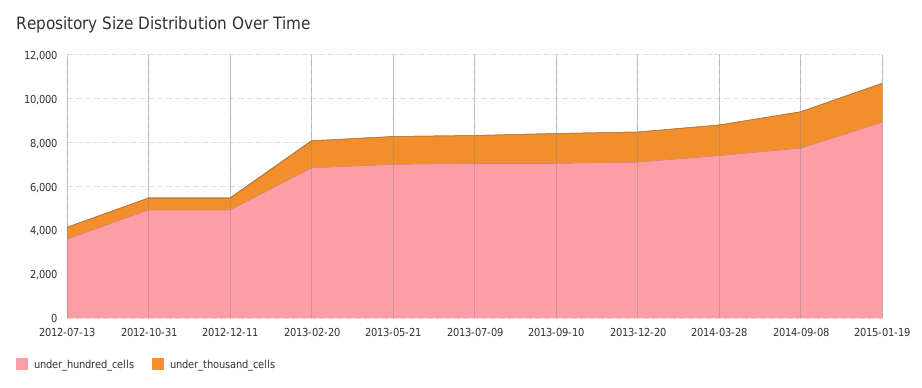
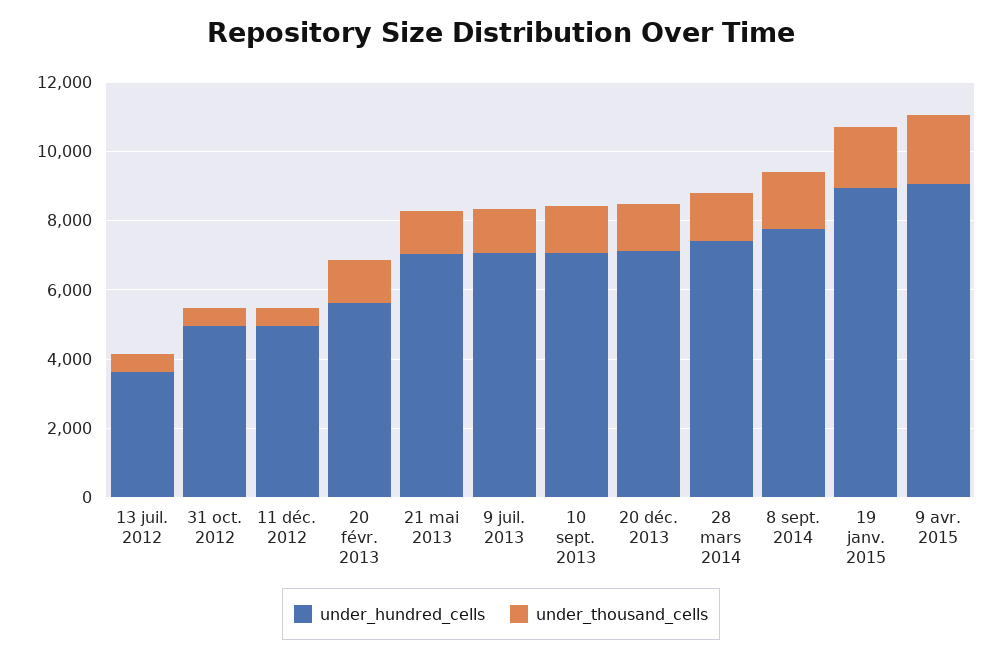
under_hundred_cells, 2013-02-20: 7000 -> 5500
under_hundred_cells, 9 avr. 2015: none -> 9000
under_thousand_cells, 9 avr. 2015: none -> 2000

